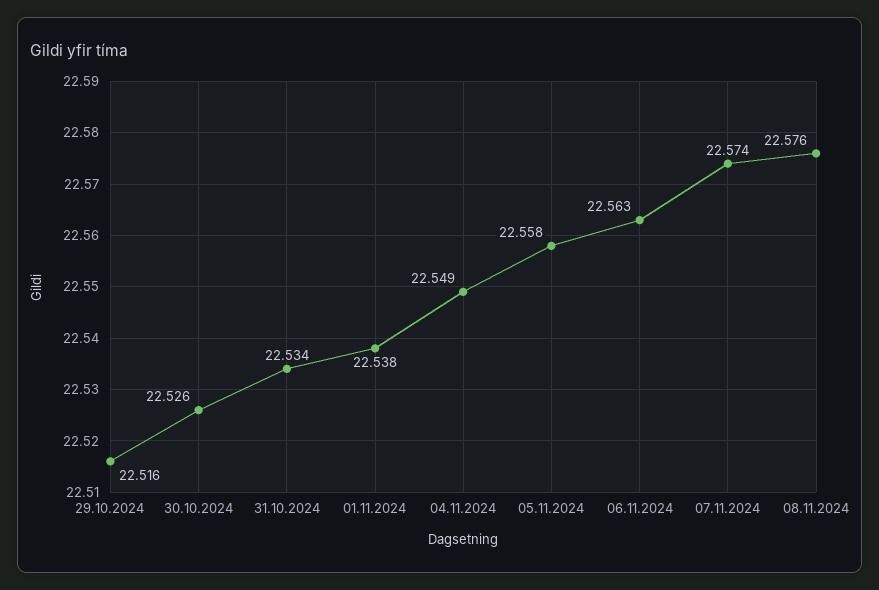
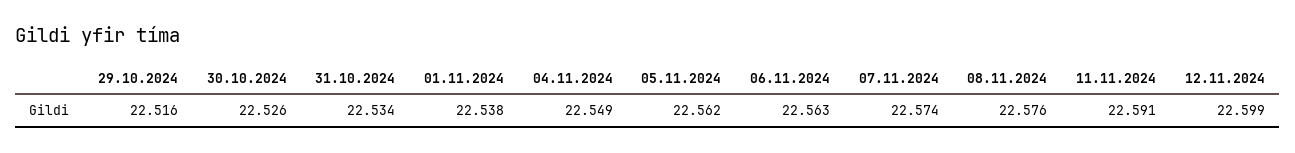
05.11.2024: 22.558 -> 22.562
11.11.2024: none -> 22.591
12.11.2024: none -> 22.599

